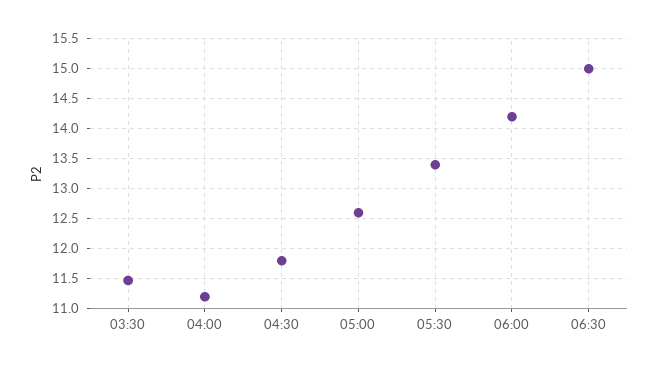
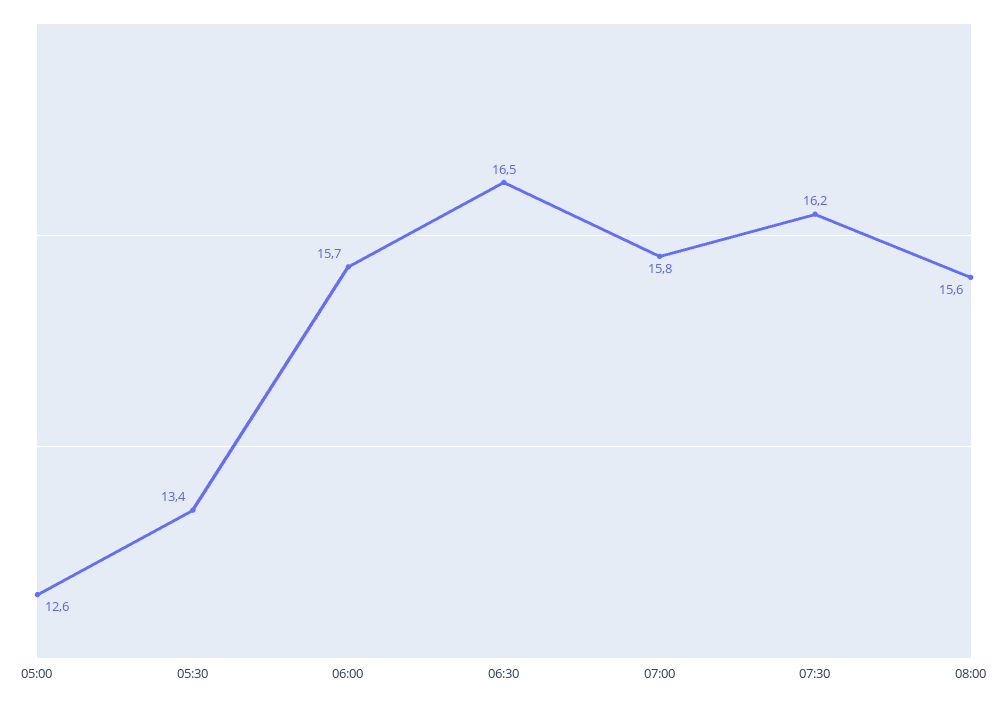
03:30: 11.5 -> none
04:00: 11.25 -> none
04:30: 11.75 -> none
06:00: 14.25 -> 15.7
06:30: 15 -> 16.5
07:00: none -> 15.8
07:30: none -> 16.2
08:00: none -> 15.6

